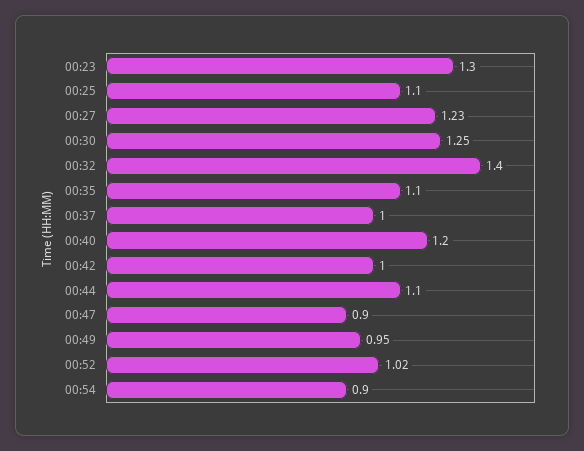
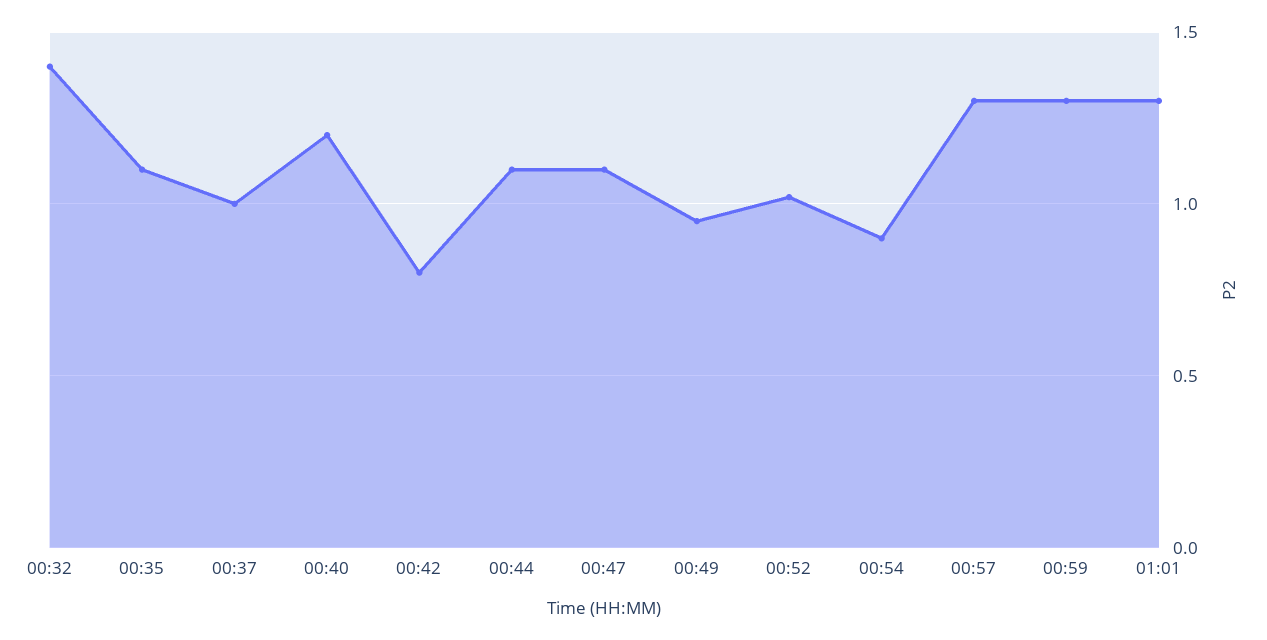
00:23: 1.3 -> none
00:25: 1.1 -> none
00:27: 1.23 -> none
00:30: 1.25 -> none
00:42: 1 -> 0.8
00:47: 0.9 -> 1.1
00:57: none -> 1.3
00:59: none -> 1.3
01:01: none -> 1.3

